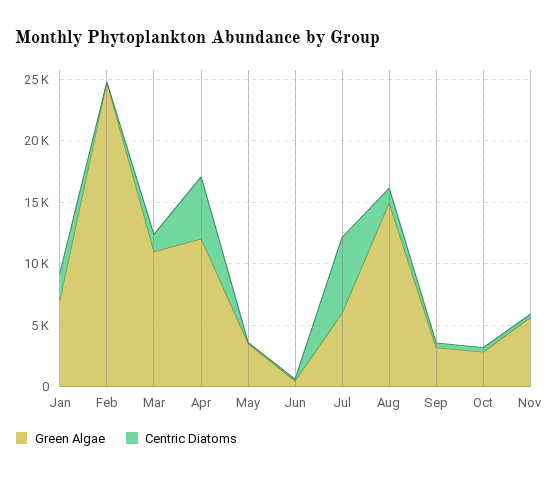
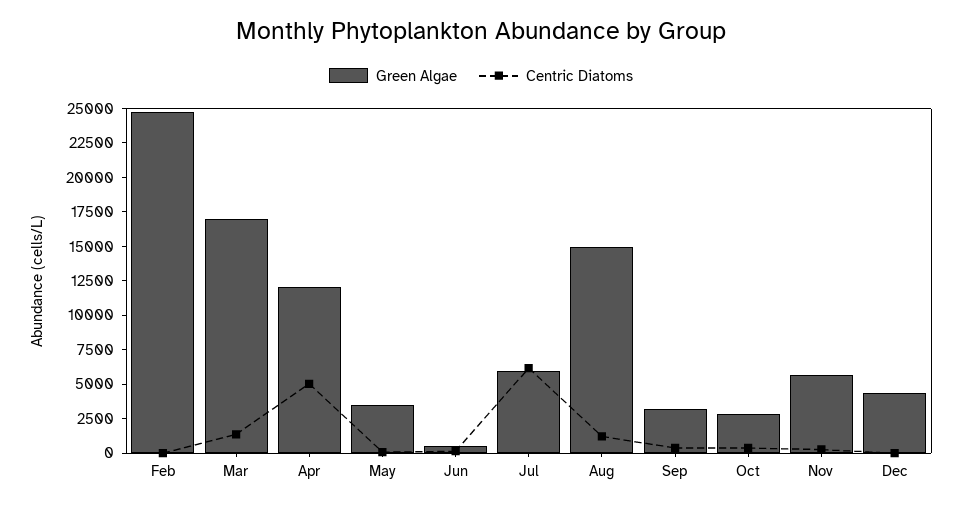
Green Algae, Jan: 7000 -> none
Centric Diatoms, Jan: 2000 -> none
Green Algae, Mar: 11000 -> 17500
Green Algae, Dec: none -> 5000
Centric Diatoms, Dec: none -> 0

